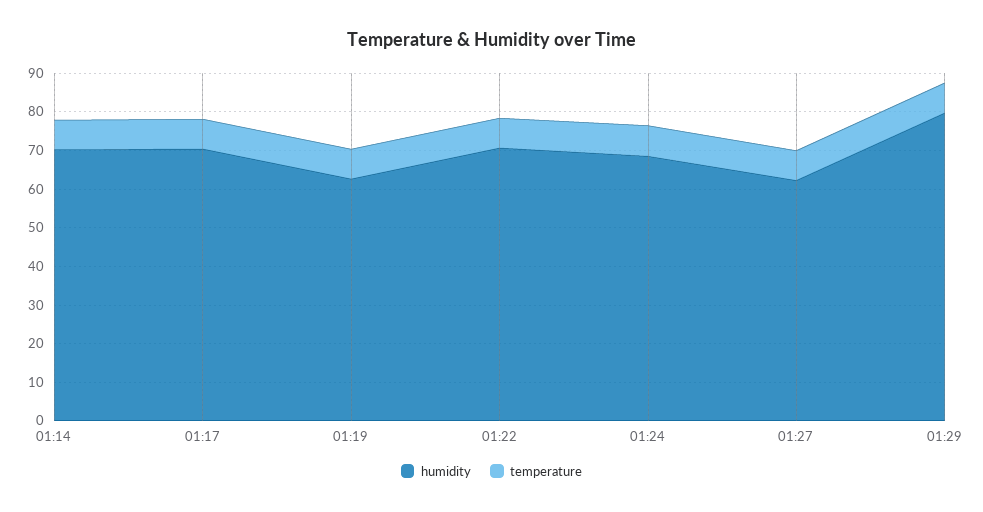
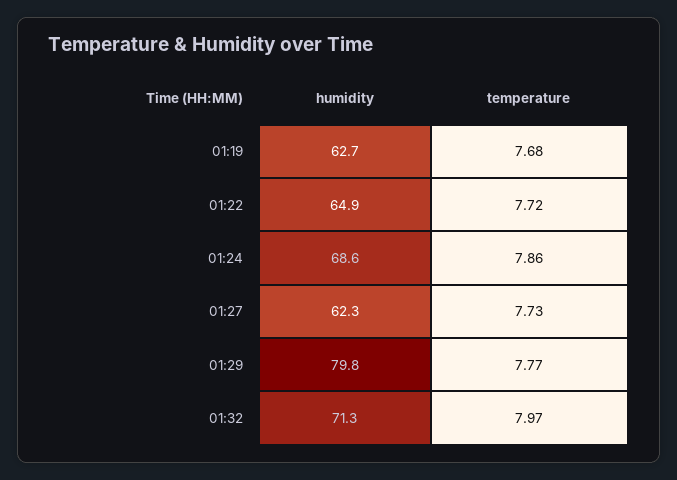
humidity, 01:14: 70 -> none
temperature, 01:14: 7.5 -> none
humidity, 01:17: 70 -> none
temperature, 01:17: 7.5 -> none
humidity, 01:22: 70 -> 64.9
humidity, 01:32: none -> 71.3
temperature, 01:32: none -> 7.97

